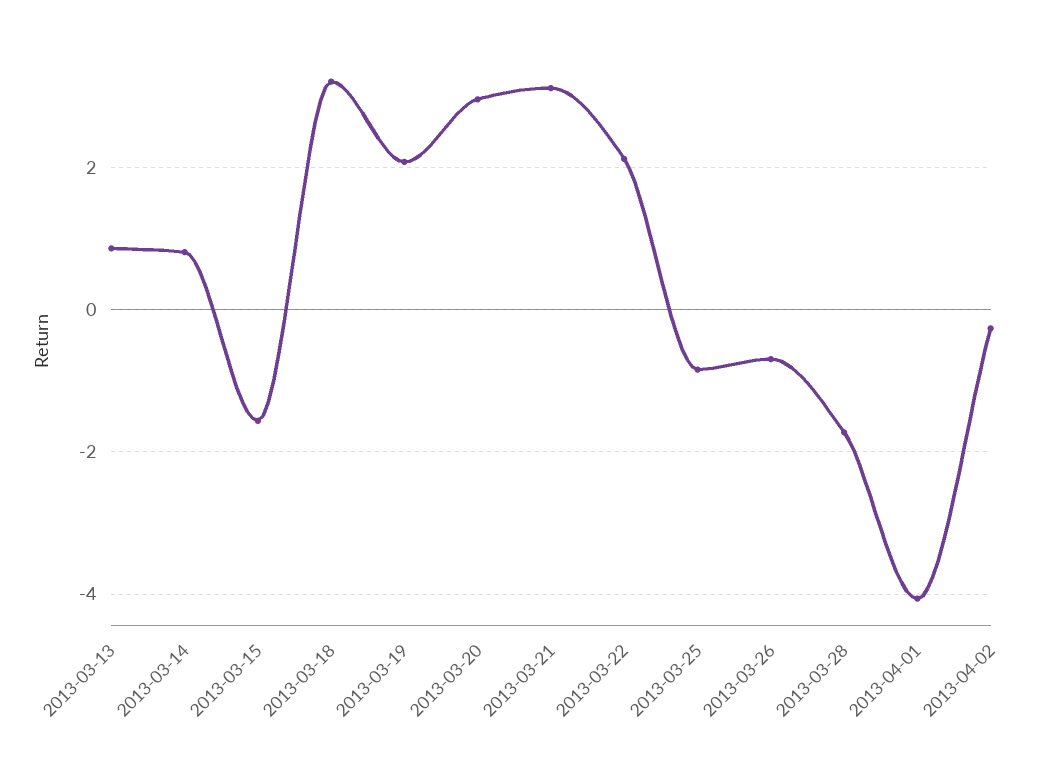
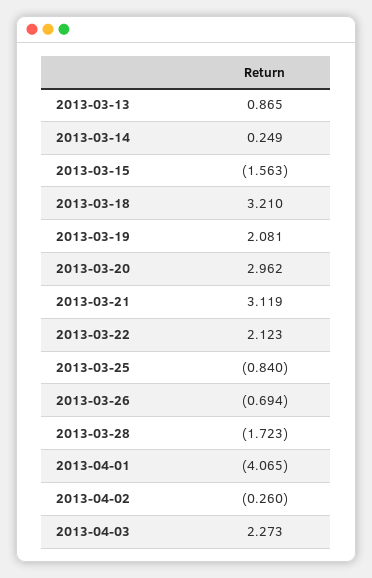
2013-03-14: 0.8 -> 0.249
2013-04-03: none -> 2.273

